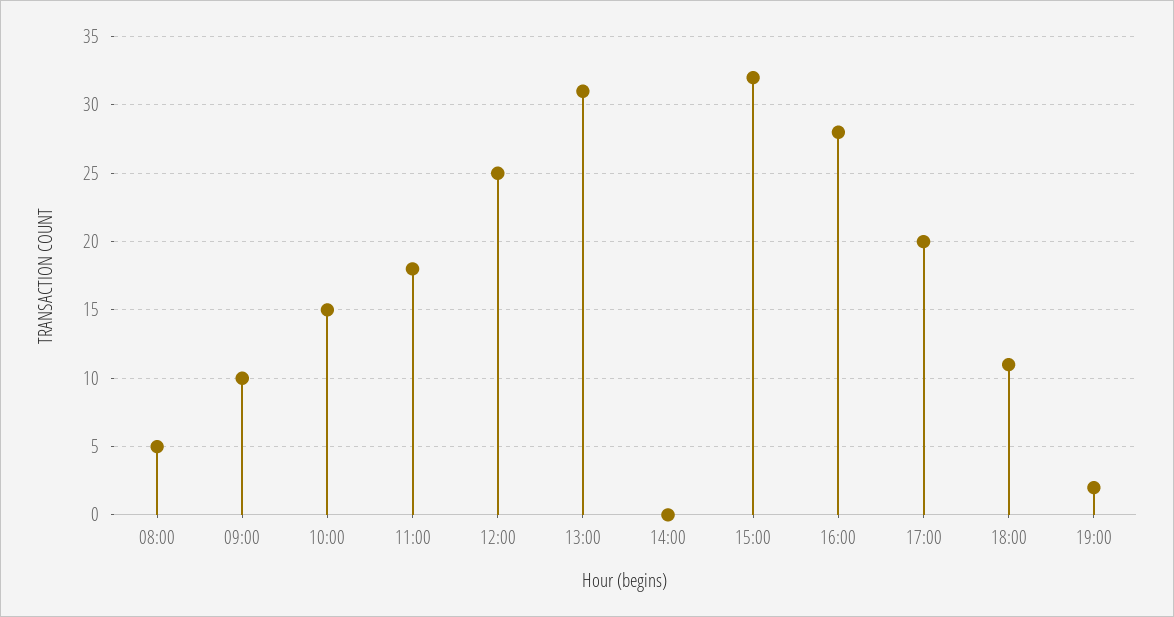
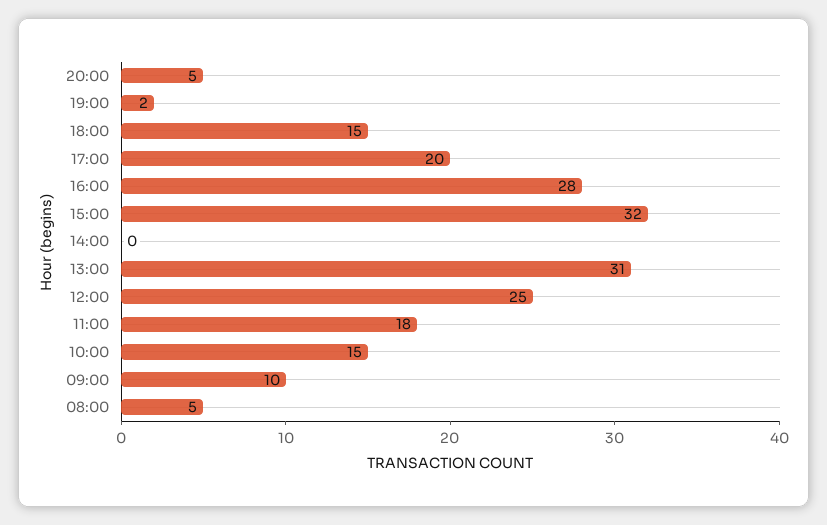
18:00: 11 -> 15
20:00: none -> 5

